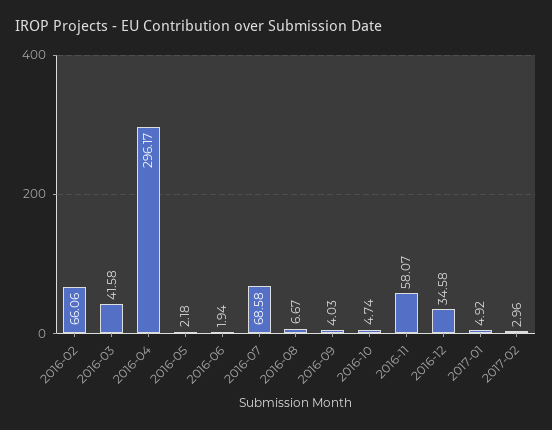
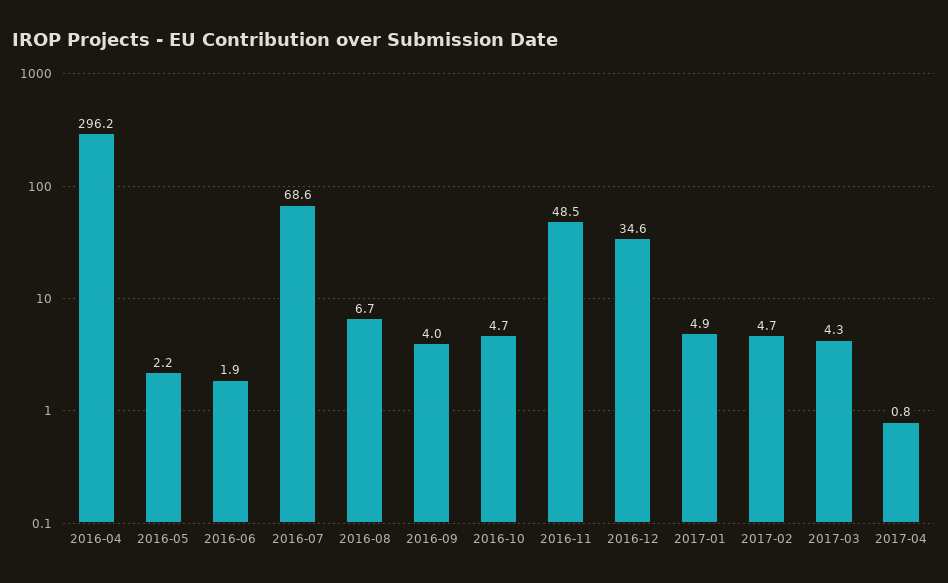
2016-02: 66.06 -> none
2016-03: 41.58 -> none
2016-11: 58.07 -> 48.5
2017-02: 2.96 -> 4.7
2017-03: none -> 4.3
2017-04: none -> 0.8

